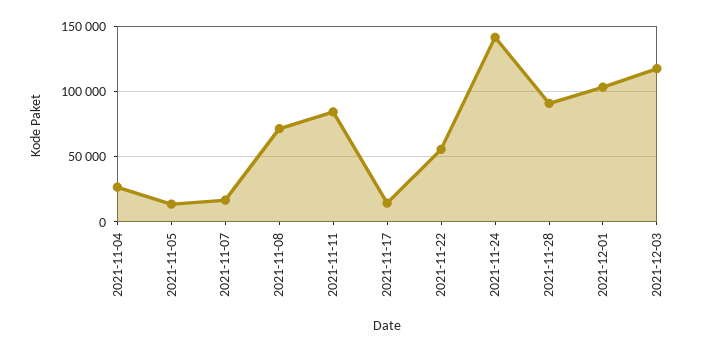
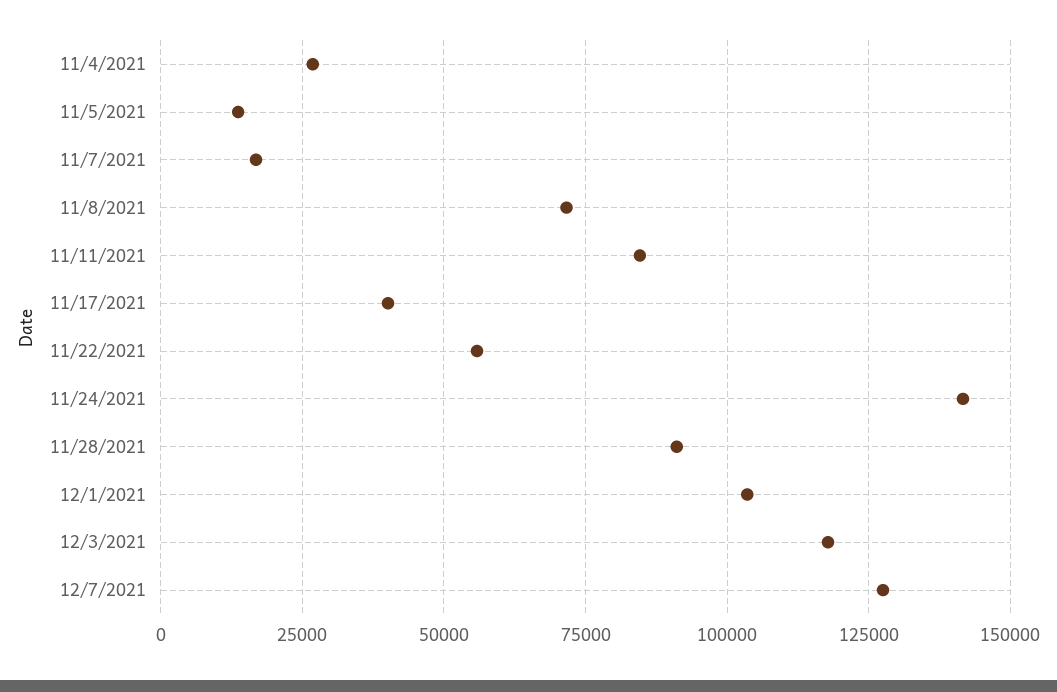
2021-11-17: 15000 -> 40000
12/7/2021: none -> 127500

